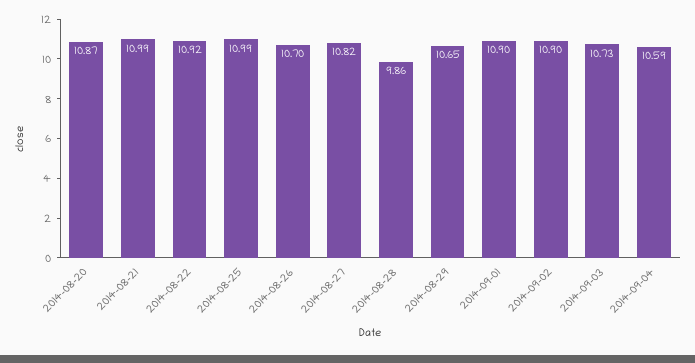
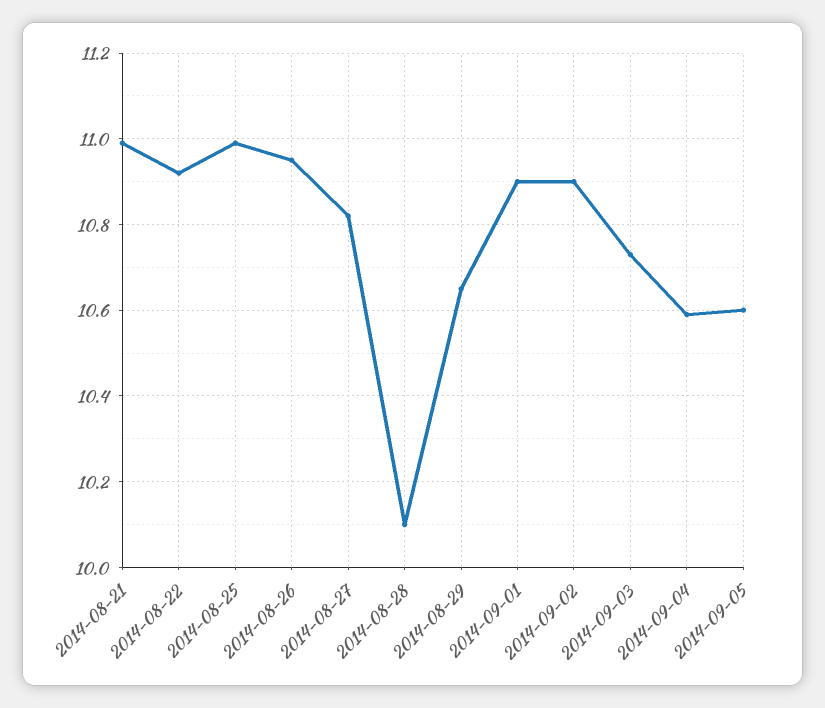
2014-08-20: 10.87 -> none
2014-08-26: 10.7 -> 10.95
2014-08-28: 9.86 -> 10.1
2014-09-05: none -> 10.6

